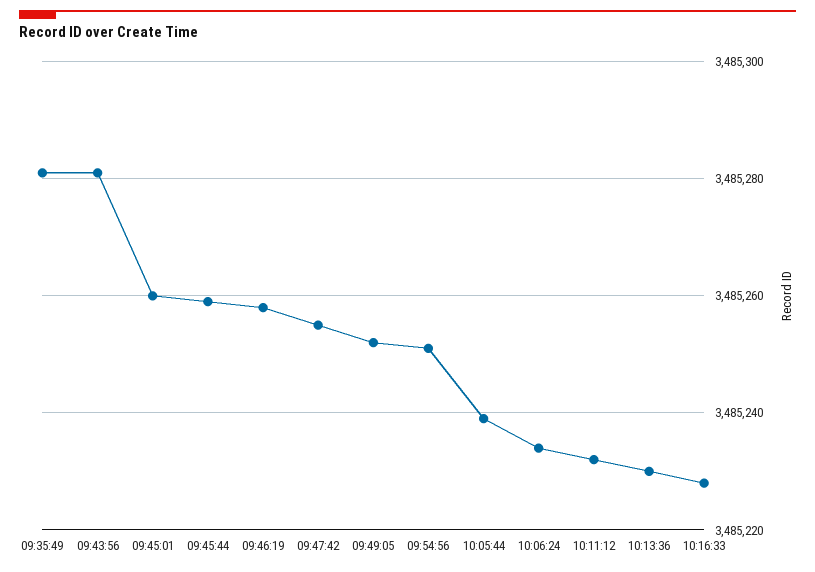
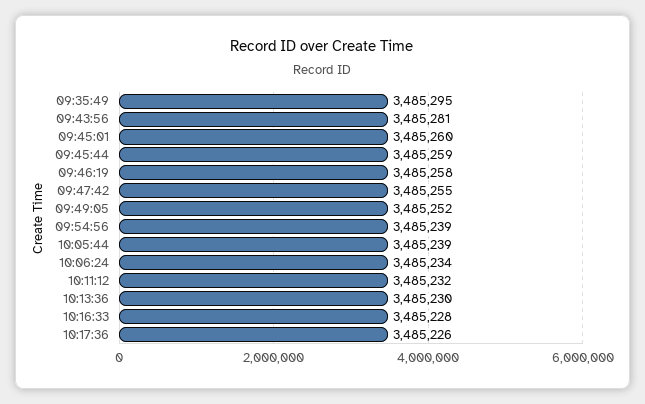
09:35:49: 3485280 -> 3485295
09:54:56: 3485250 -> 3485239
10:17:36: none -> 3485226

